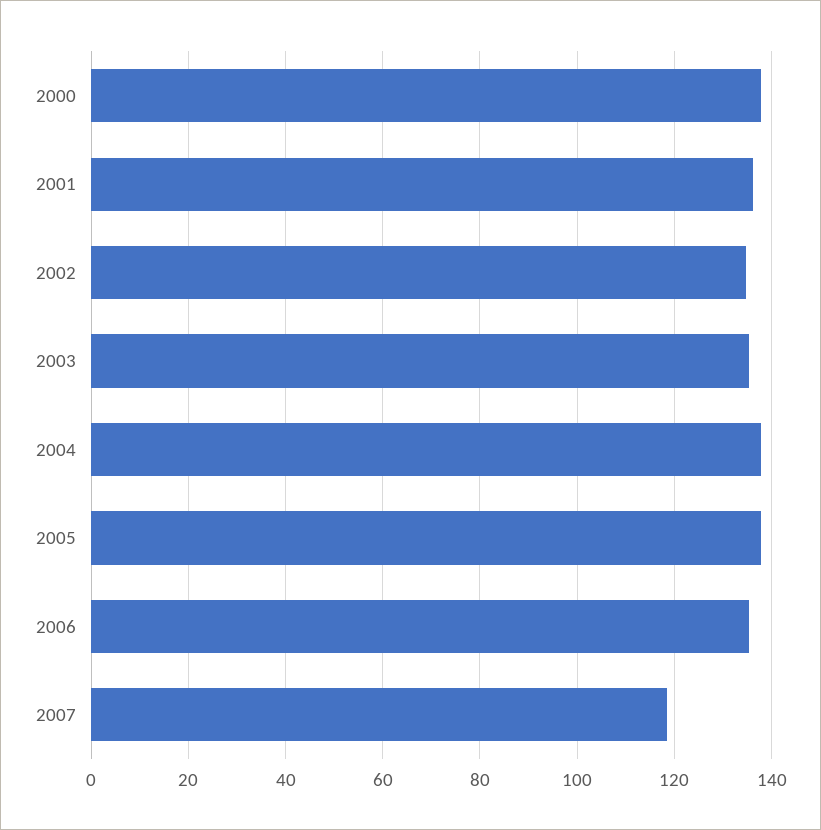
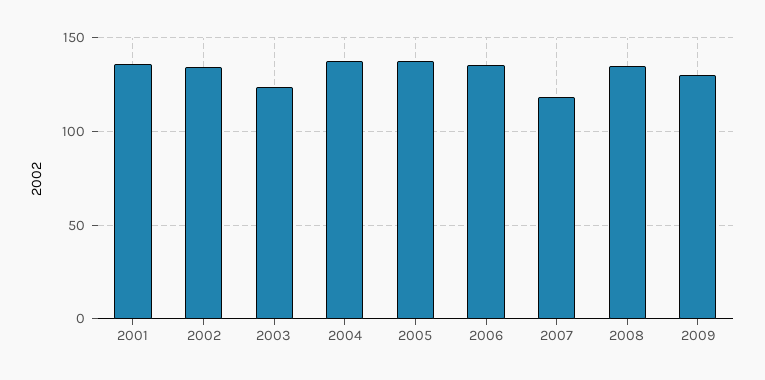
2000: 138 -> none
2003: 136 -> 125
2008: none -> 135
2009: none -> 130

